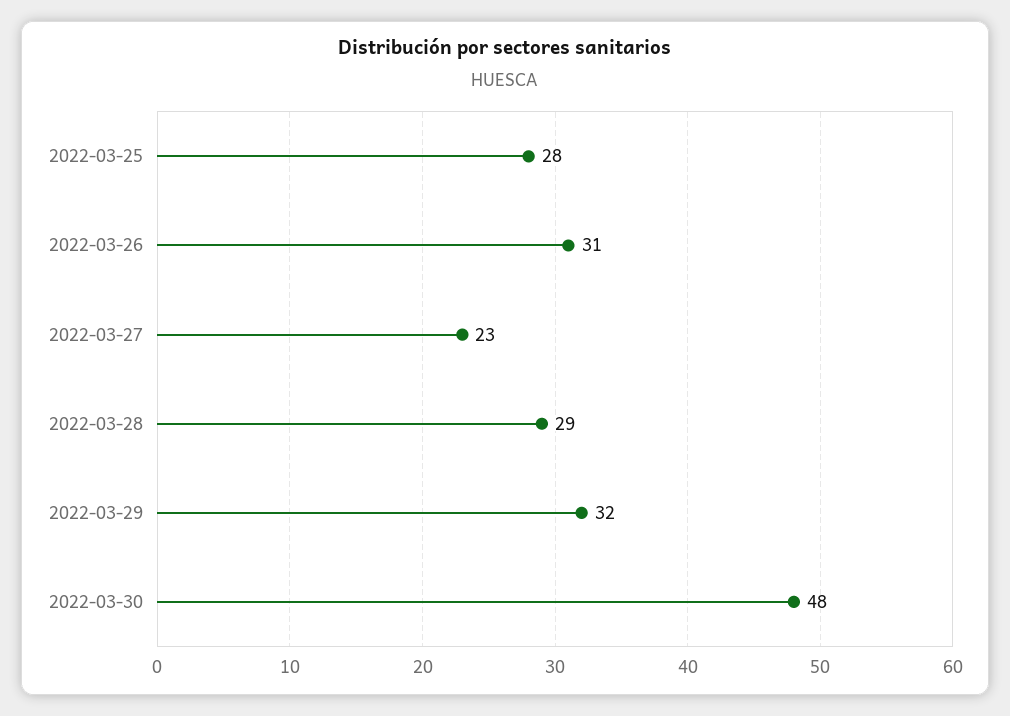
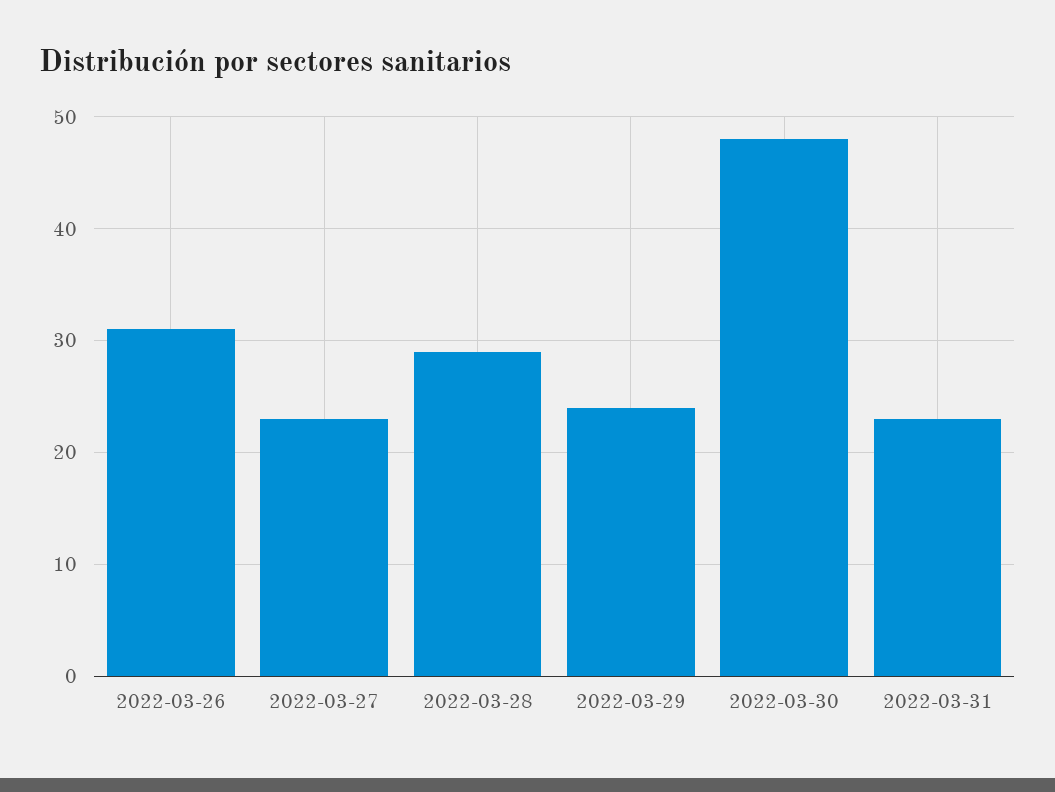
2022-03-25: 28 -> none
2022-03-29: 32 -> 24
2022-03-31: none -> 23

